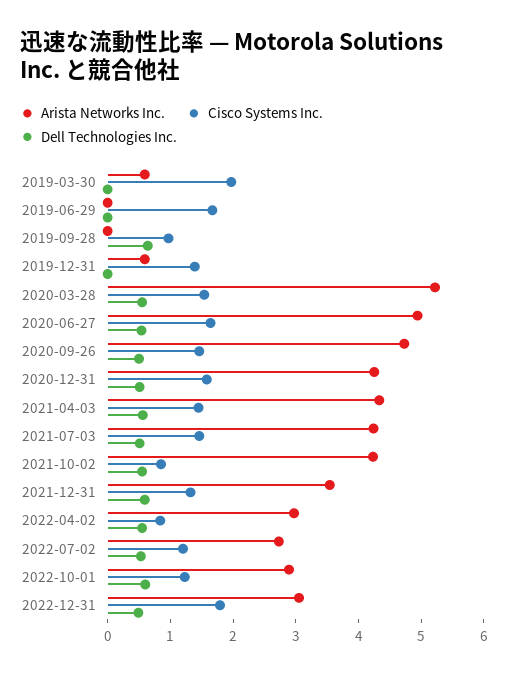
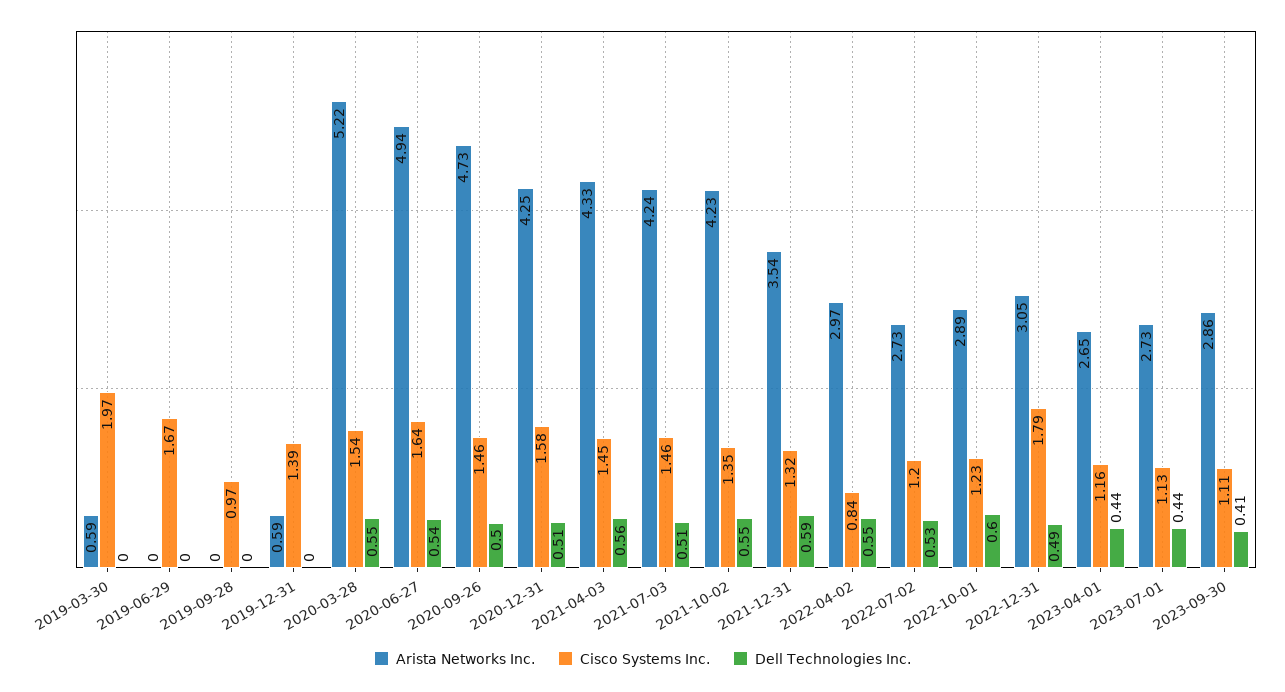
Dell Technologies Inc., 2019-09-28: 0.6 -> 0
Cisco Systems Inc., 2021-10-02: 0.8 -> 1.35
Arista Networks Inc., 2023-04-01: none -> 2.65
Cisco Systems Inc., 2023-04-01: none -> 1.16
Dell Technologies Inc., 2023-04-01: none -> 0.44
Arista Networks Inc., 2023-07-01: none -> 2.73
Cisco Systems Inc., 2023-07-01: none -> 1.13
Dell Technologies Inc., 2023-07-01: none -> 0.44
Arista Networks Inc., 2023-09-30: none -> 2.86
Cisco Systems Inc., 2023-09-30: none -> 1.11
Dell Technologies Inc., 2023-09-30: none -> 0.41

